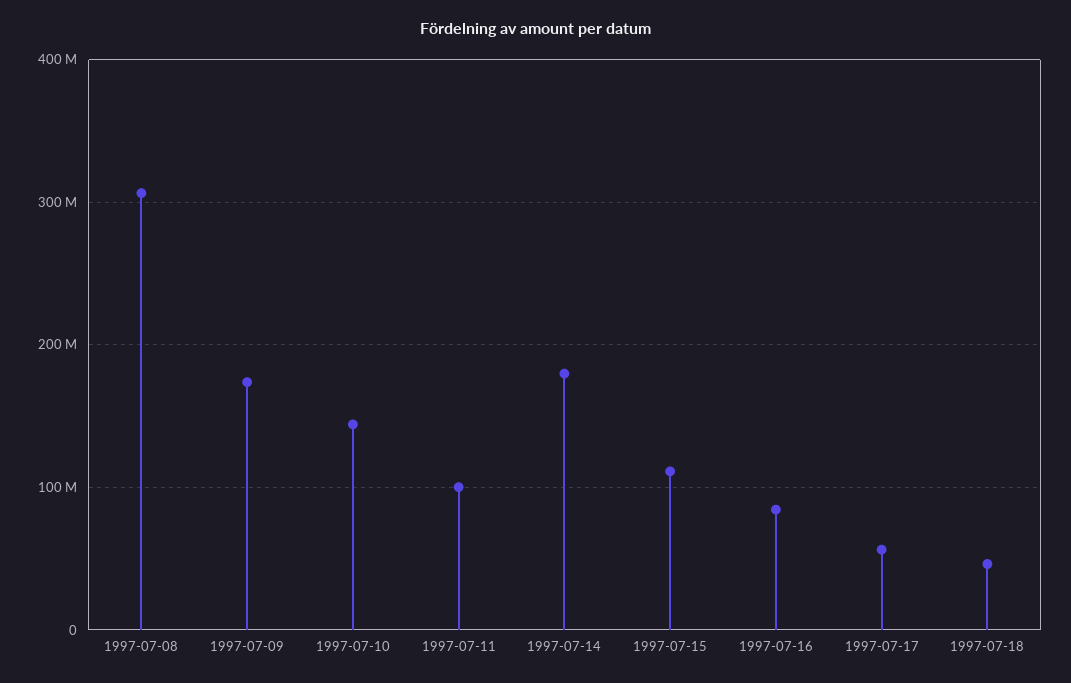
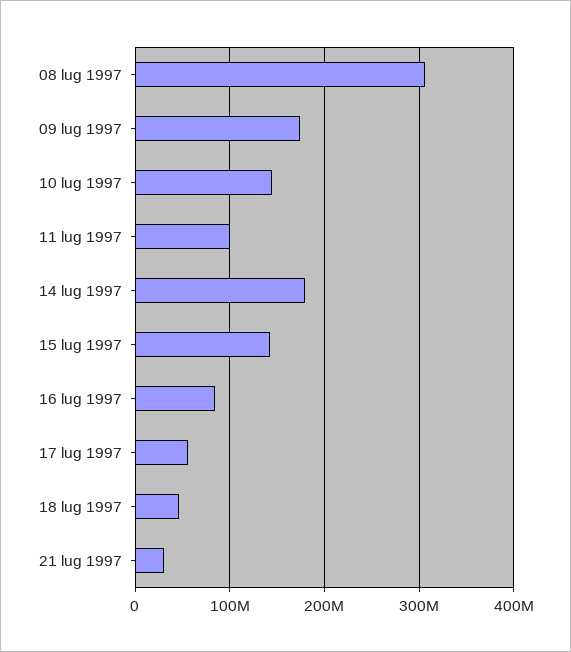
1997-07-15: 110000000 -> 140000000
21 lug 1997: none -> 30000000

